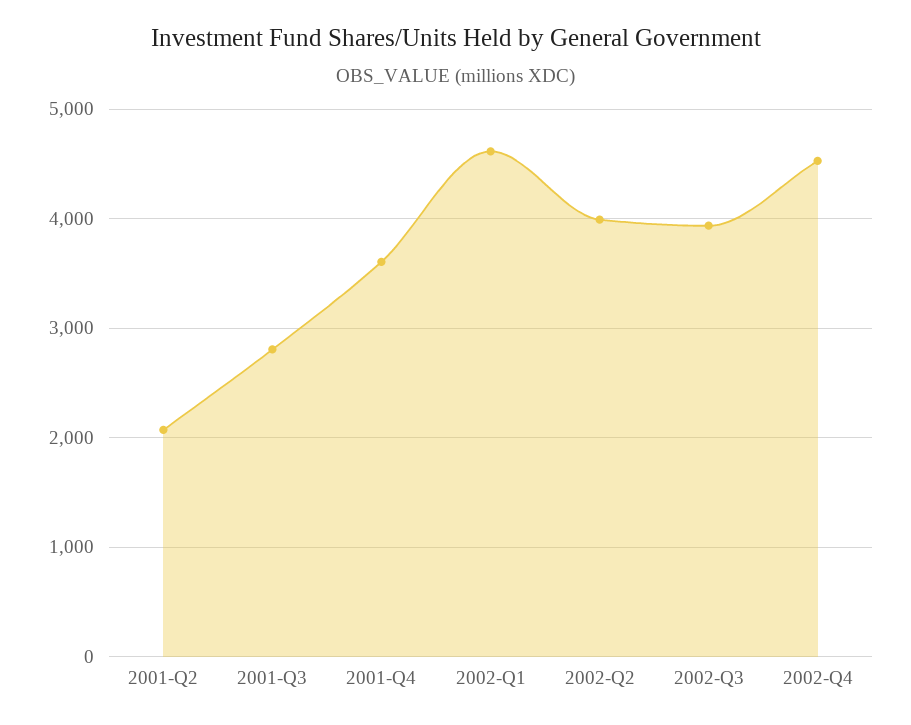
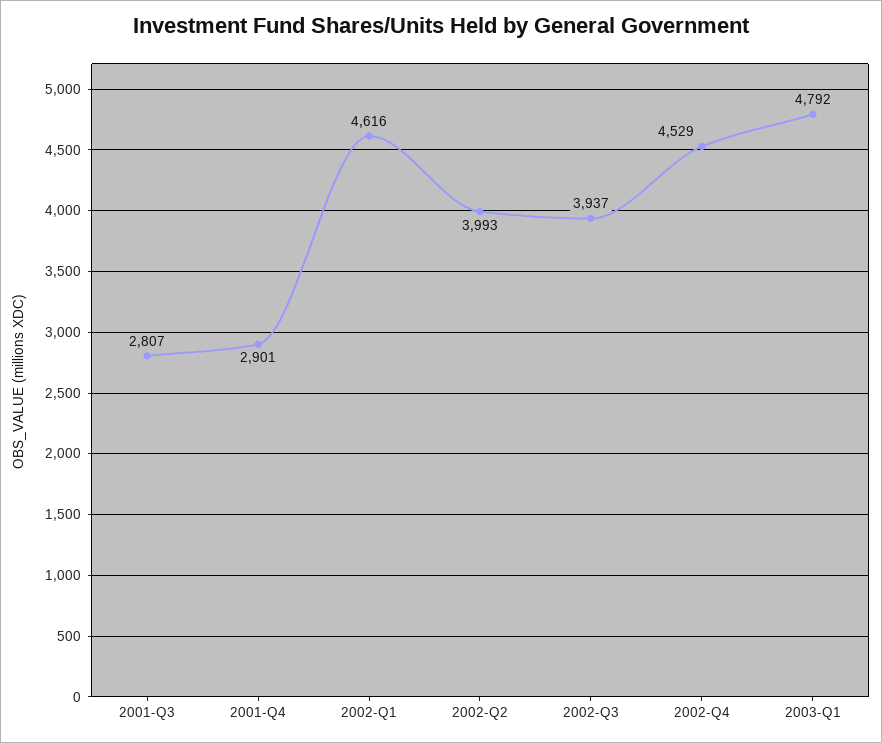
2001-Q2: 2100 -> none
2001-Q4: 3600 -> 2901
2003-Q1: none -> 4792

